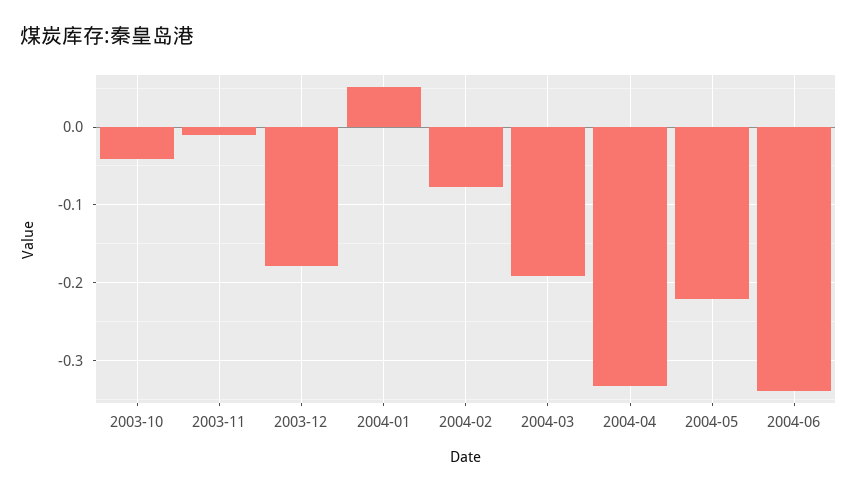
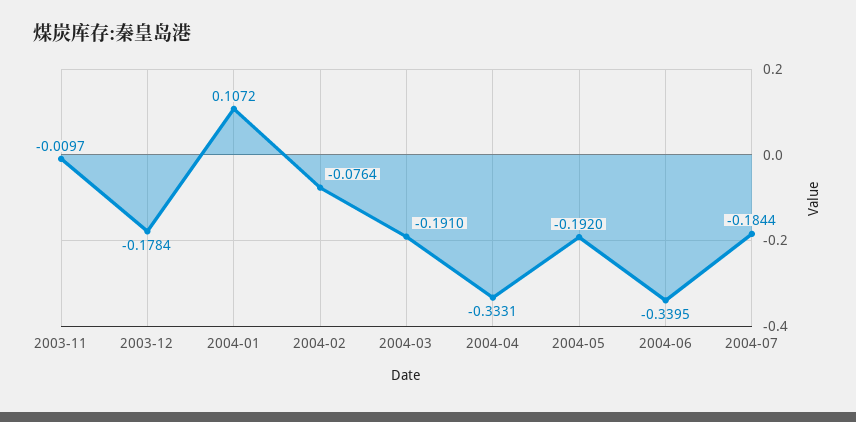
2003-10: -0.04 -> none
2004-01: 0.05 -> 0.1072
2004-05: -0.22 -> -0.192
2004-07: none -> -0.1844

